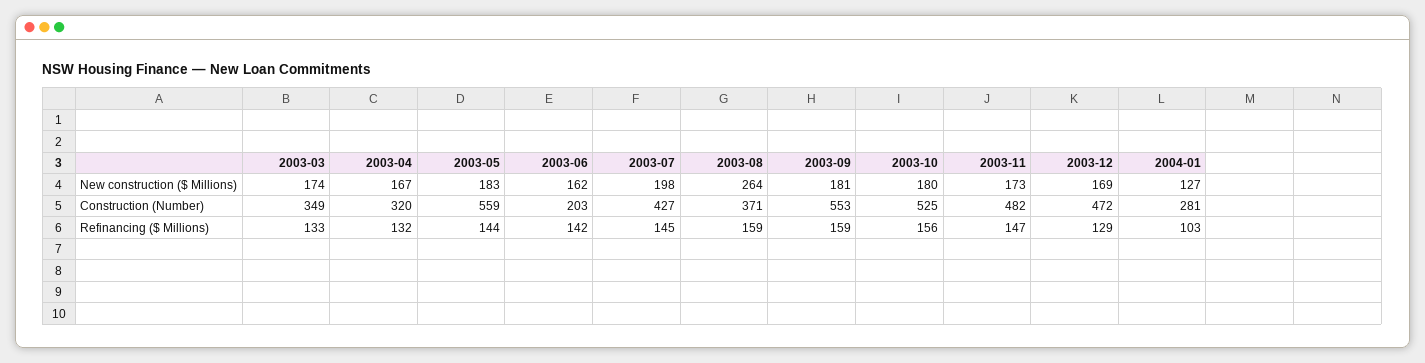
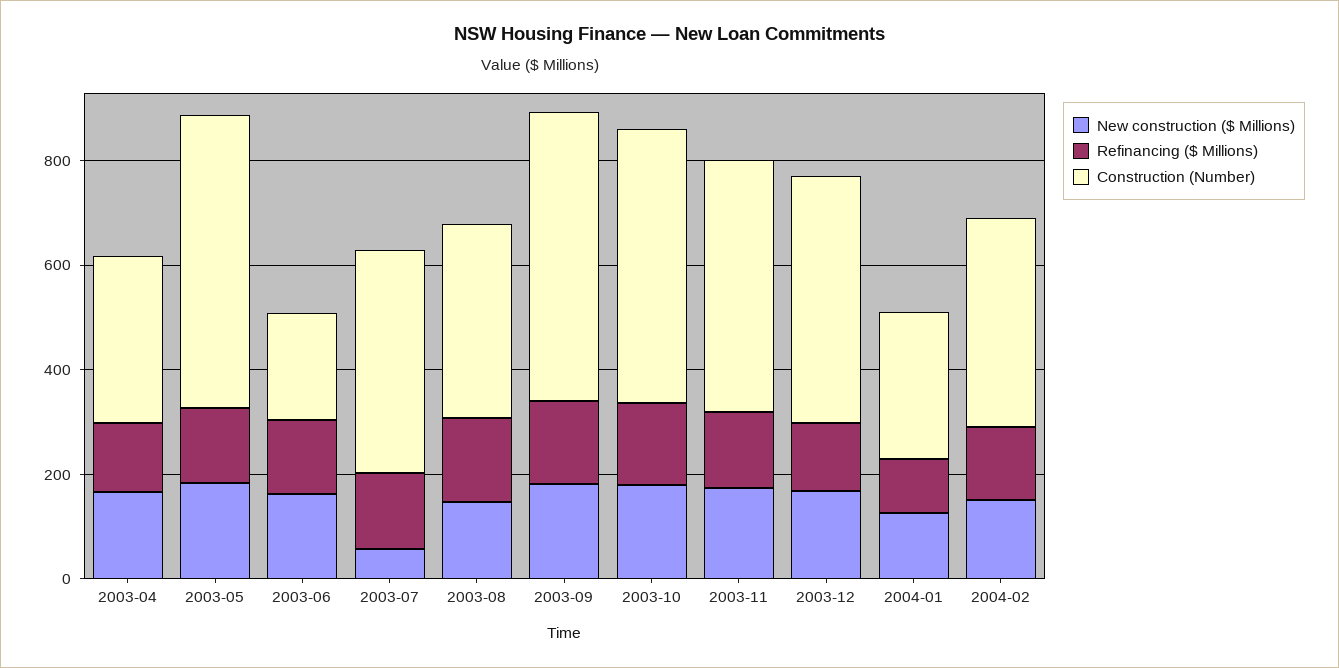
New construction ($ Millions), 2003-03: 174 -> none
New construction ($ Millions), 2003-07: 198 -> 50
New construction ($ Millions), 2003-08: 264 -> 150
Construction (Number), 2003-03: 349 -> none
Refinancing ($ Millions), 2003-03: 133 -> none
New construction ($ Millions), 2004-02: none -> 150
Refinancing ($ Millions), 2004-02: none -> 150
Construction (Number), 2004-02: none -> 400

